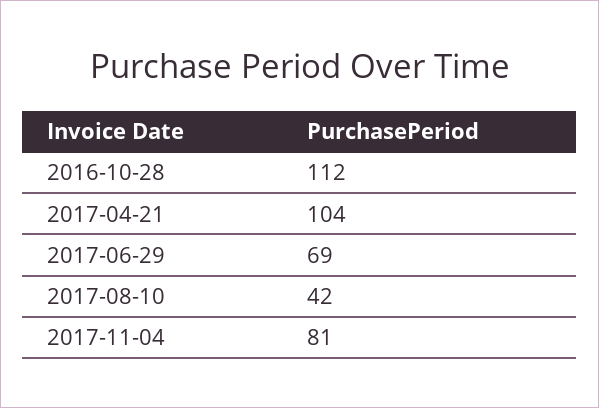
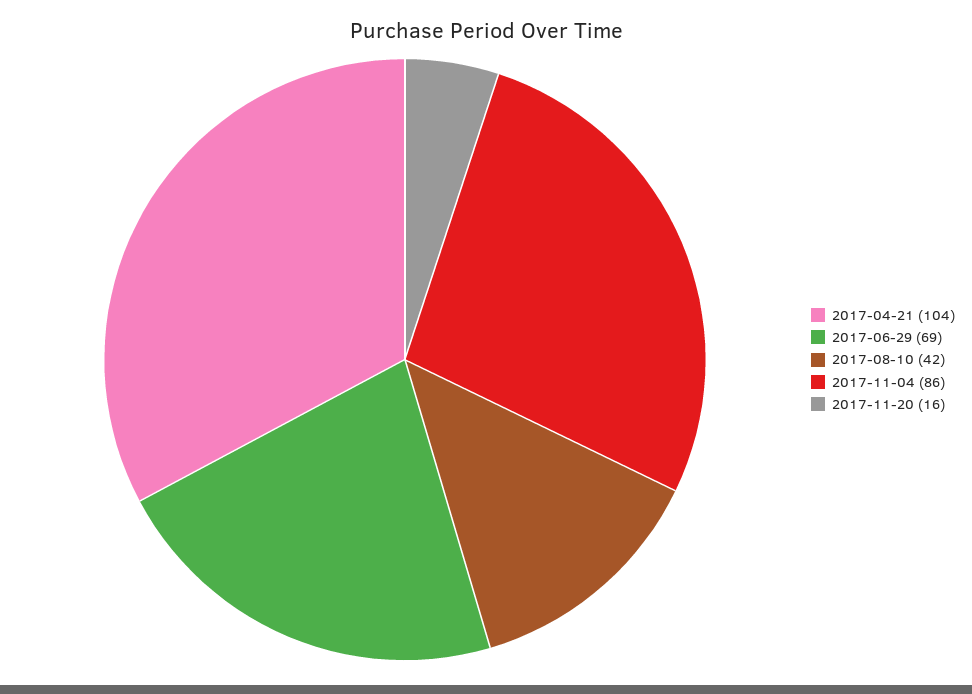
2016-10-28: 112 -> none
2017-11-04: 81 -> 86
2017-11-20: none -> 16

